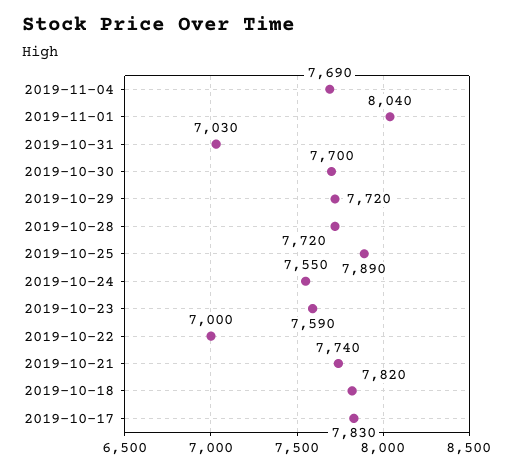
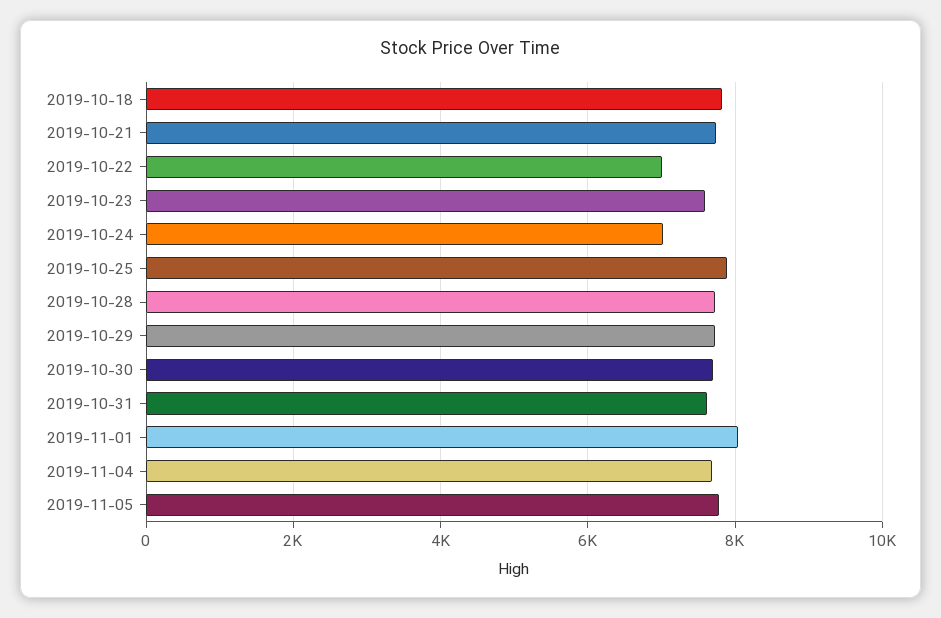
2019-10-31: 7030 -> 7600
2019-10-24: 7550 -> 7000
2019-10-17: 7830 -> none
2019-11-05: none -> 7800

